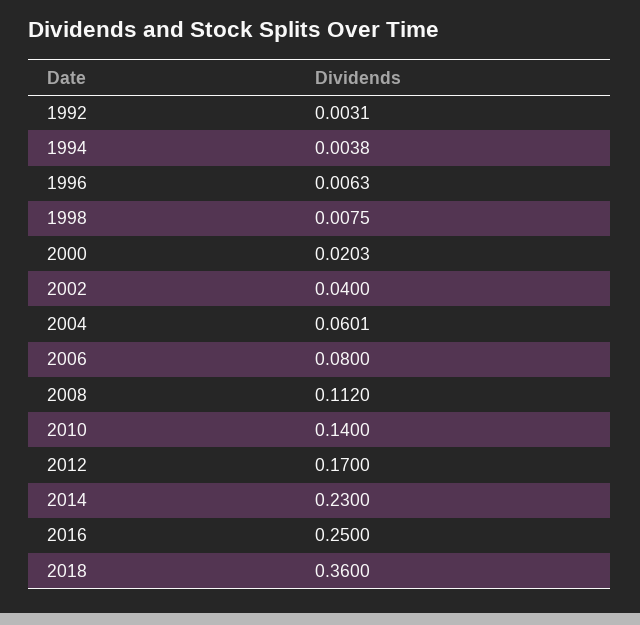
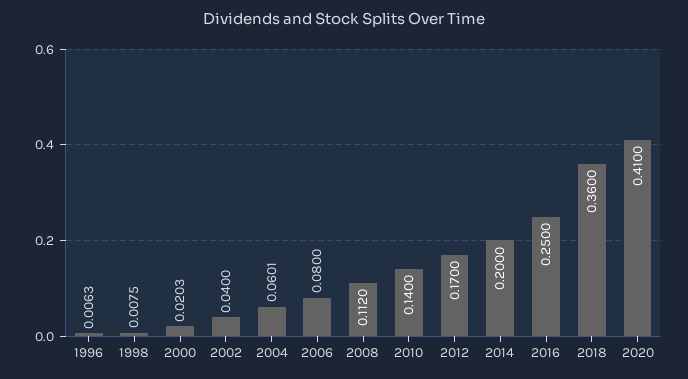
1992: 0.0031 -> none
1994: 0.0038 -> none
2014: 0.23 -> 0.2
2020: none -> 0.41

